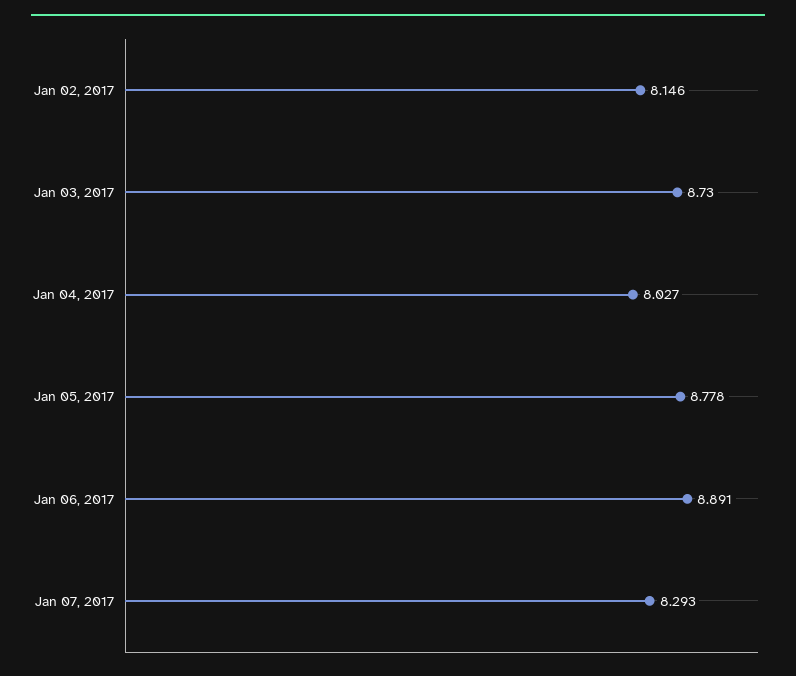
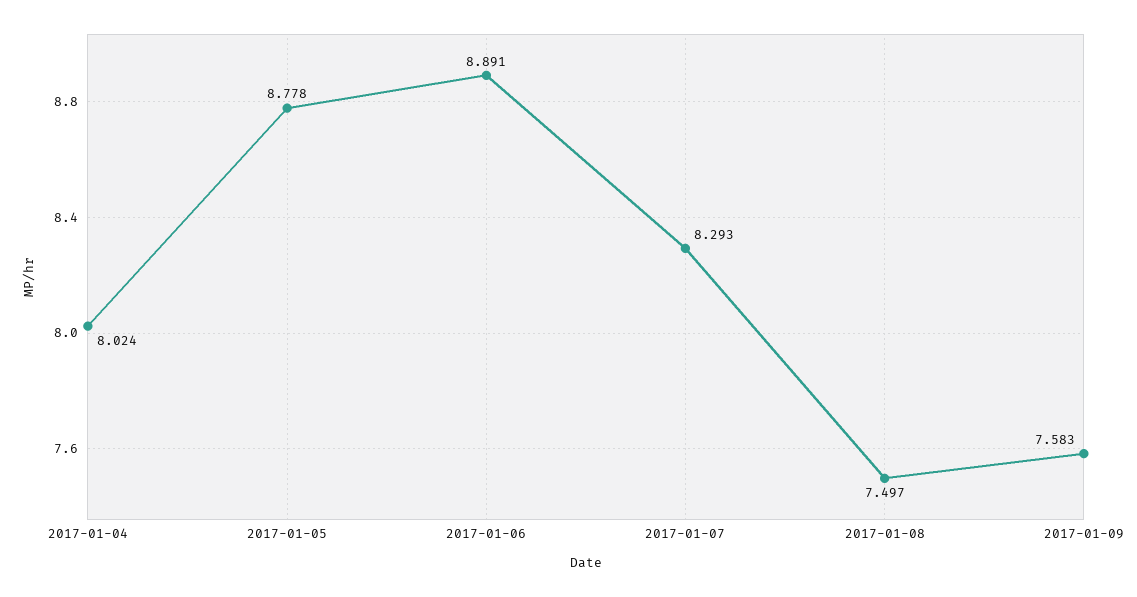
Jan 02, 2017: 8.146 -> none
Jan 03, 2017: 8.73 -> none
Jan 04, 2017: 8.027 -> 8.024
2017-01-08: none -> 7.497
2017-01-09: none -> 7.583

